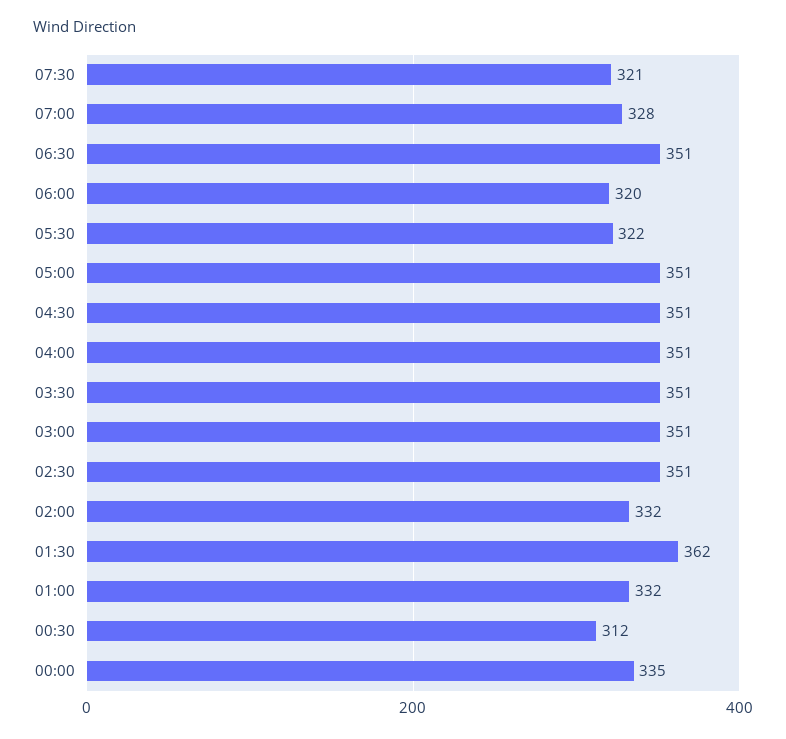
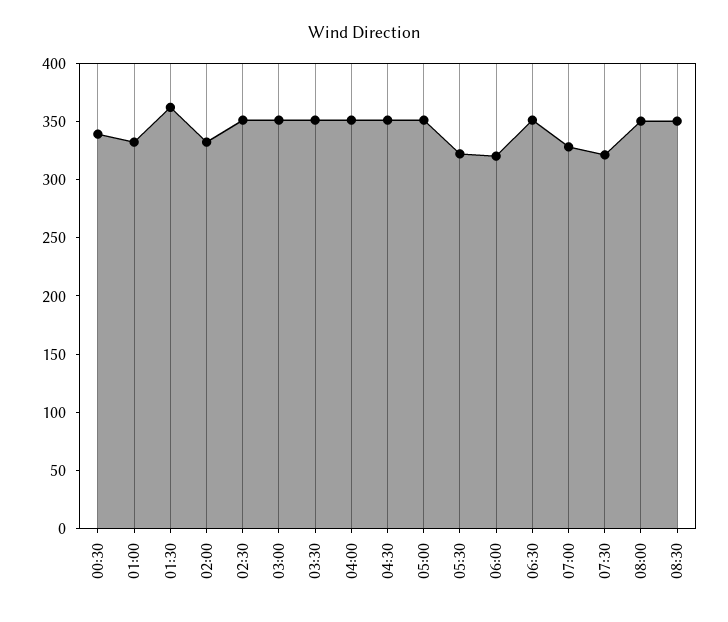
00:30: 312 -> 340
00:00: 335 -> none
08:00: none -> 350
08:30: none -> 350

